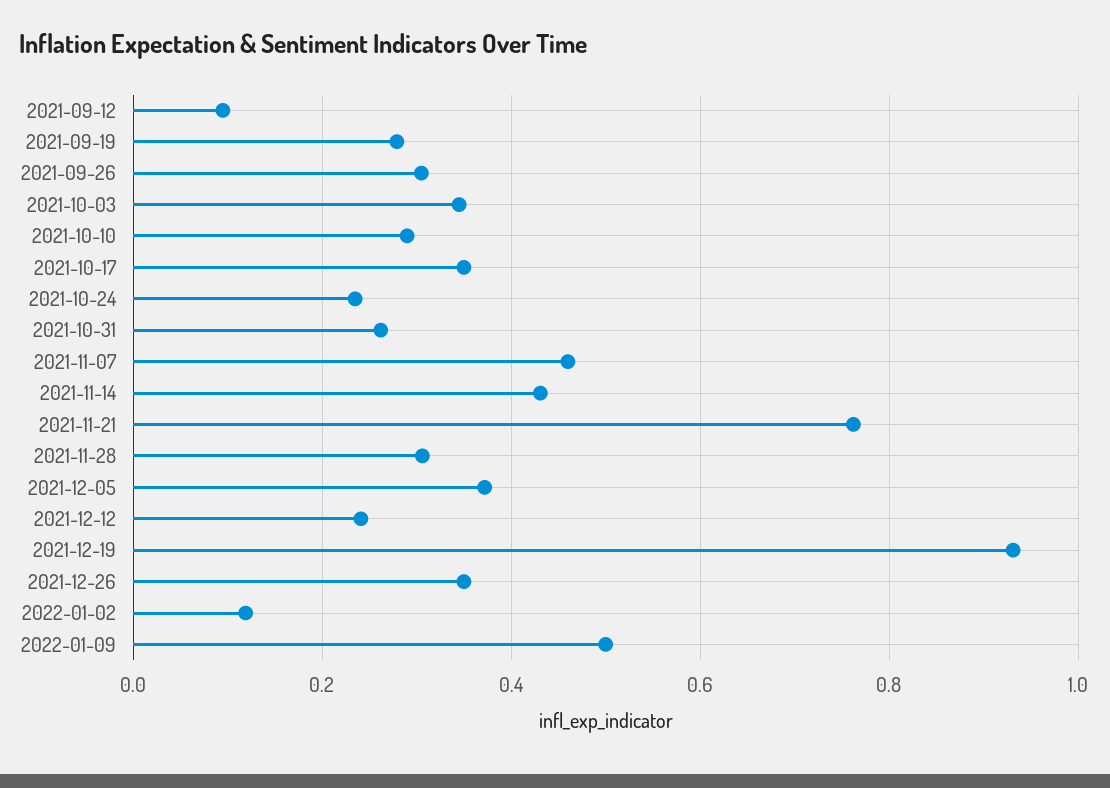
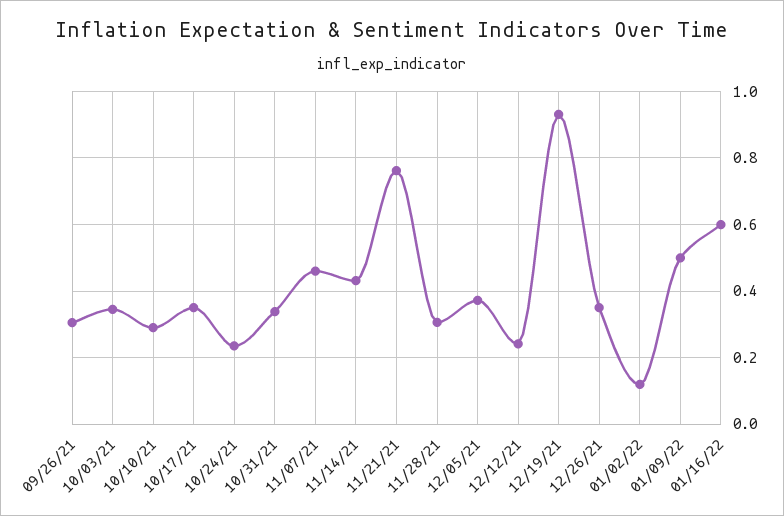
2021-09-12: 0.1 -> none
2021-09-19: 0.28 -> none
2021-10-31: 0.26 -> 0.34
01/16/22: none -> 0.6

